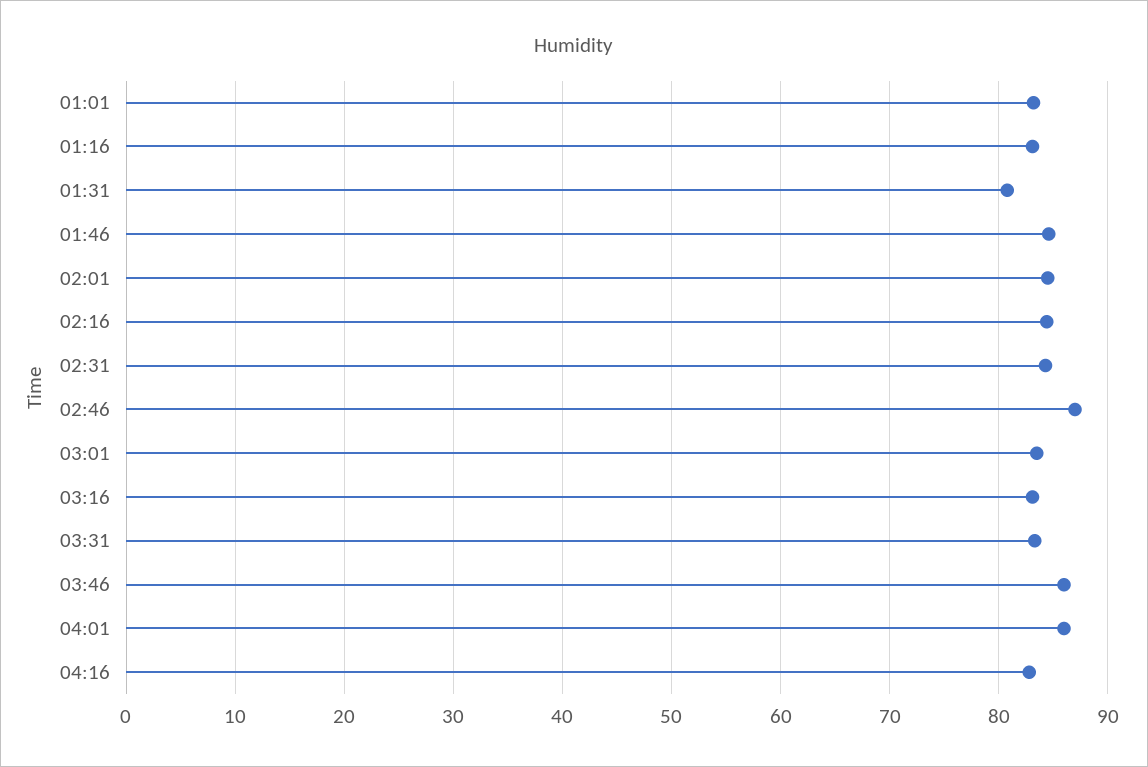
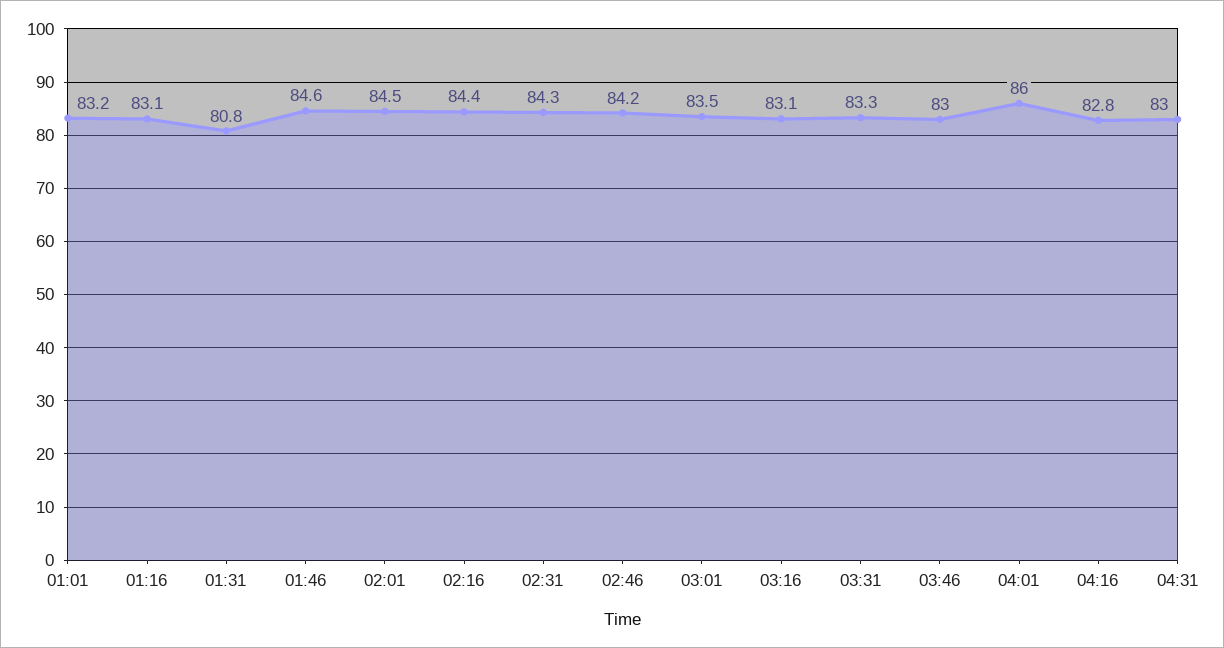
02:46: 87 -> 84.2
03:46: 86 -> 83
04:31: none -> 83

